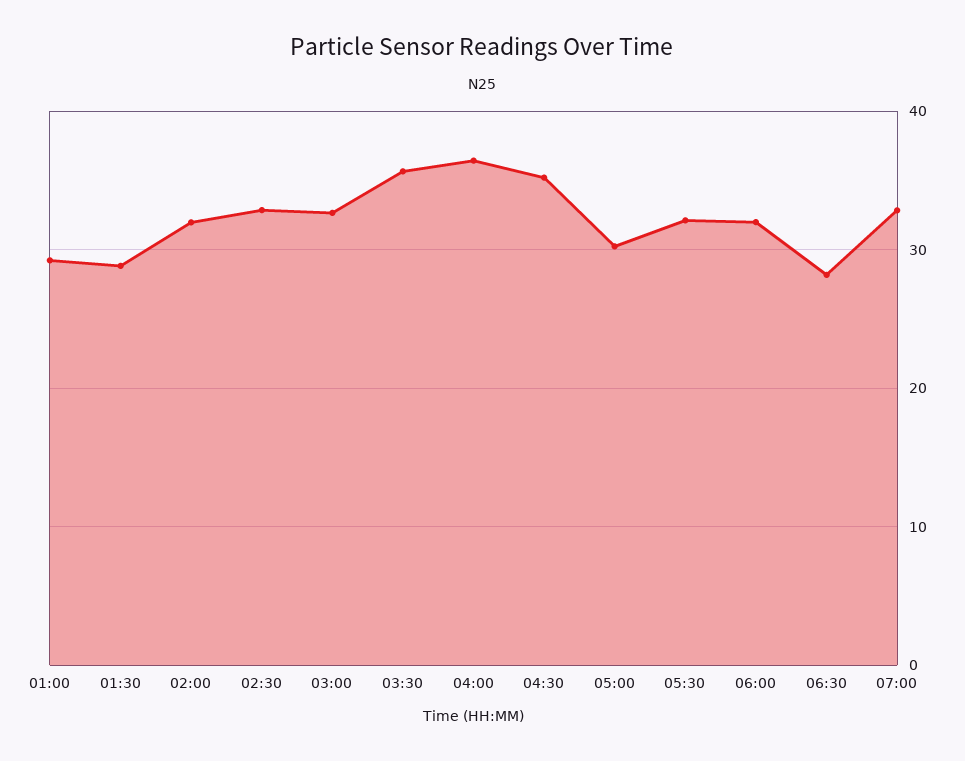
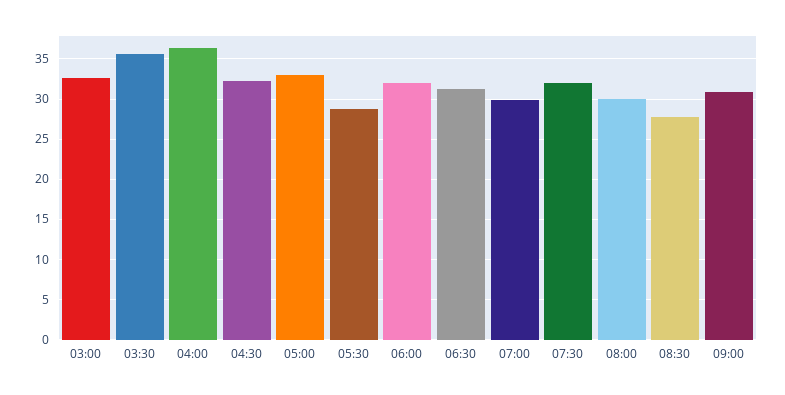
01:00: 29 -> none
01:30: 29 -> none
02:00: 32 -> none
02:30: 33 -> none
04:30: 35 -> 32
05:00: 30 -> 33
05:30: 32 -> 29
06:30: 28 -> 31
07:00: 33 -> 30
07:30: none -> 32
08:00: none -> 30
08:30: none -> 28
09:00: none -> 31

